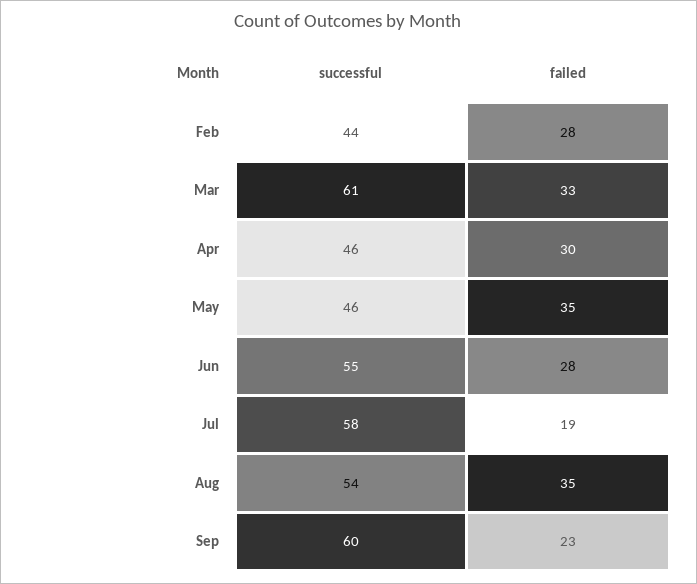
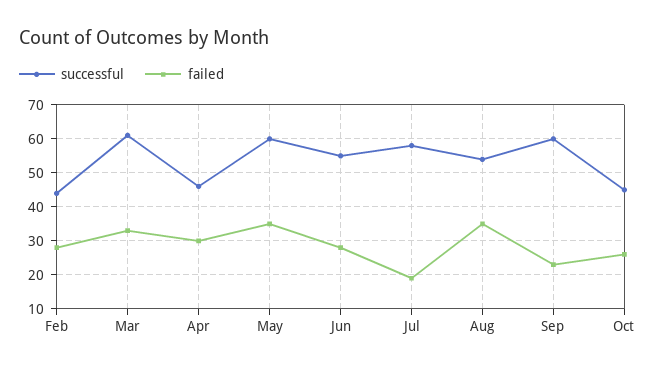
successful, May: 46 -> 60
successful, Oct: none -> 45
failed, Oct: none -> 25

